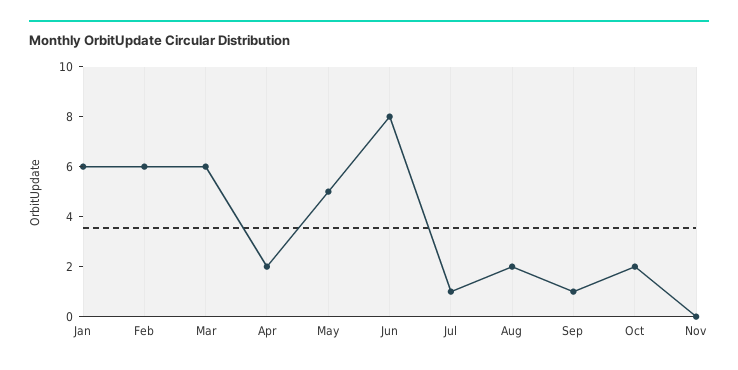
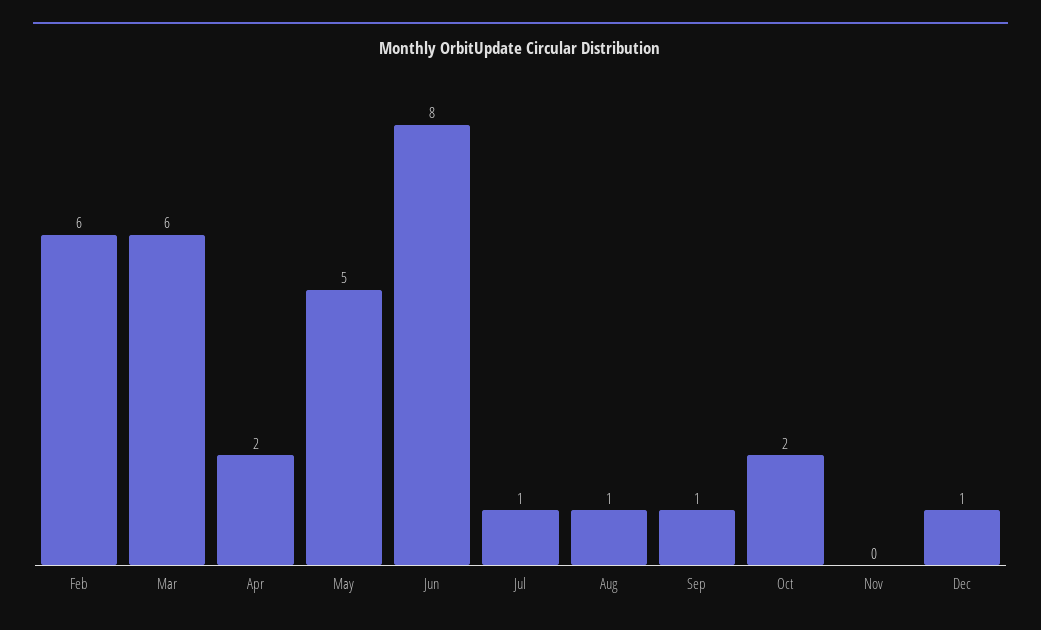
Jan: 6 -> none
Aug: 2 -> 1
Dec: none -> 1

